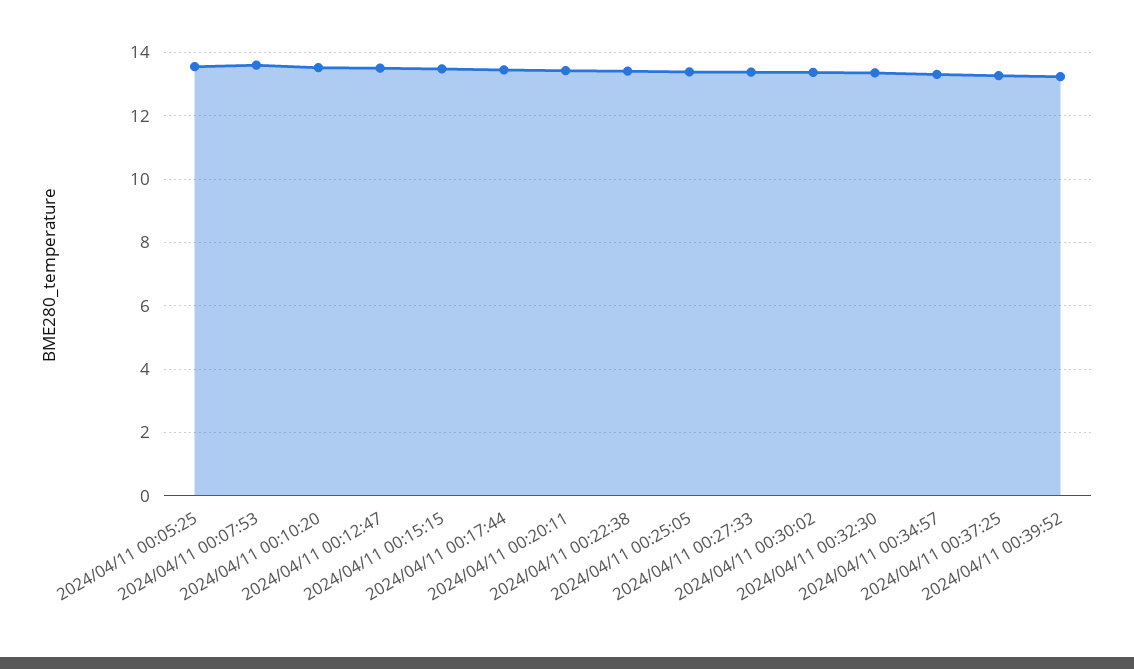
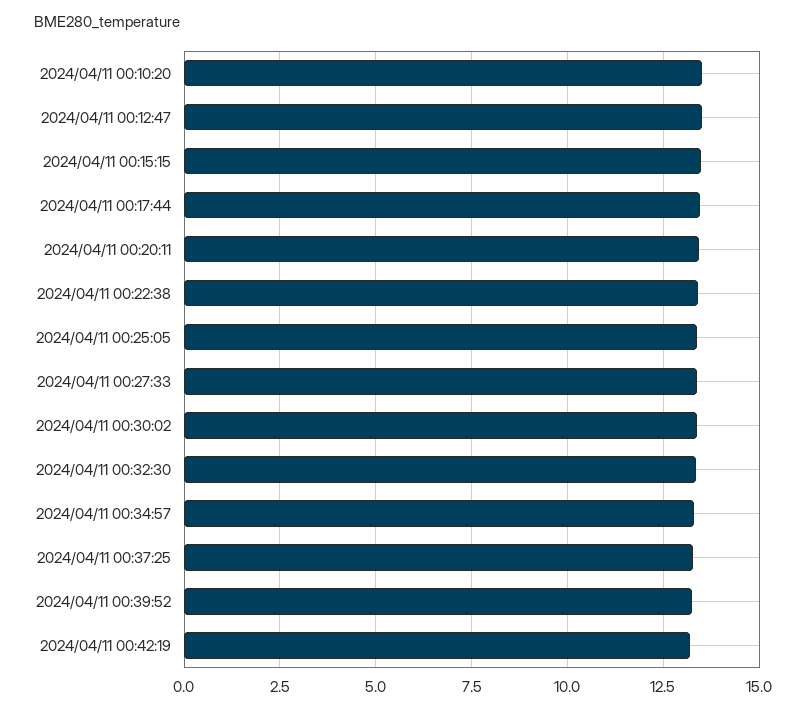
2024/04/11 00:05:25: 13.6 -> none
2024/04/11 00:07:53: 13.6 -> none
2024/04/11 00:42:19: none -> 13.25

